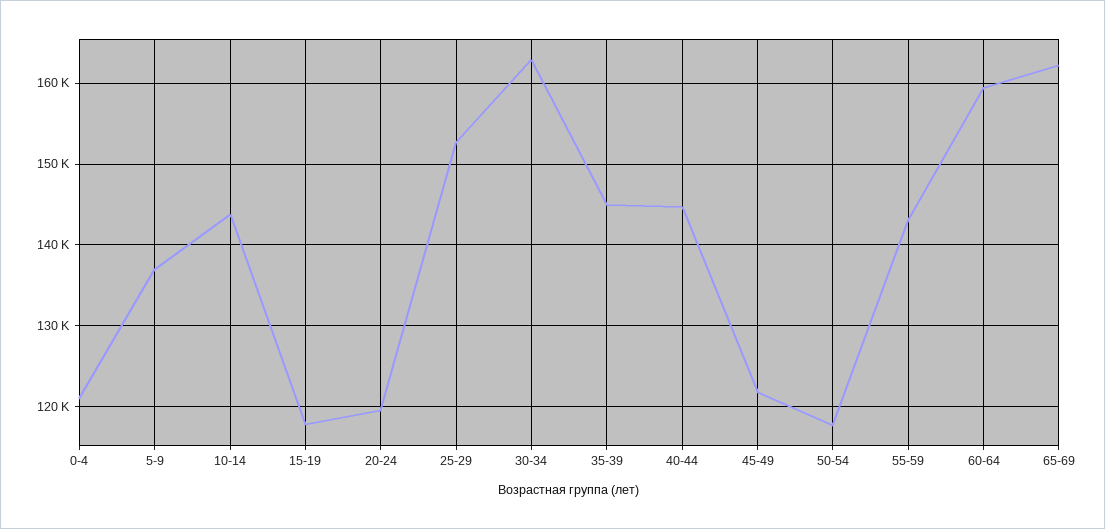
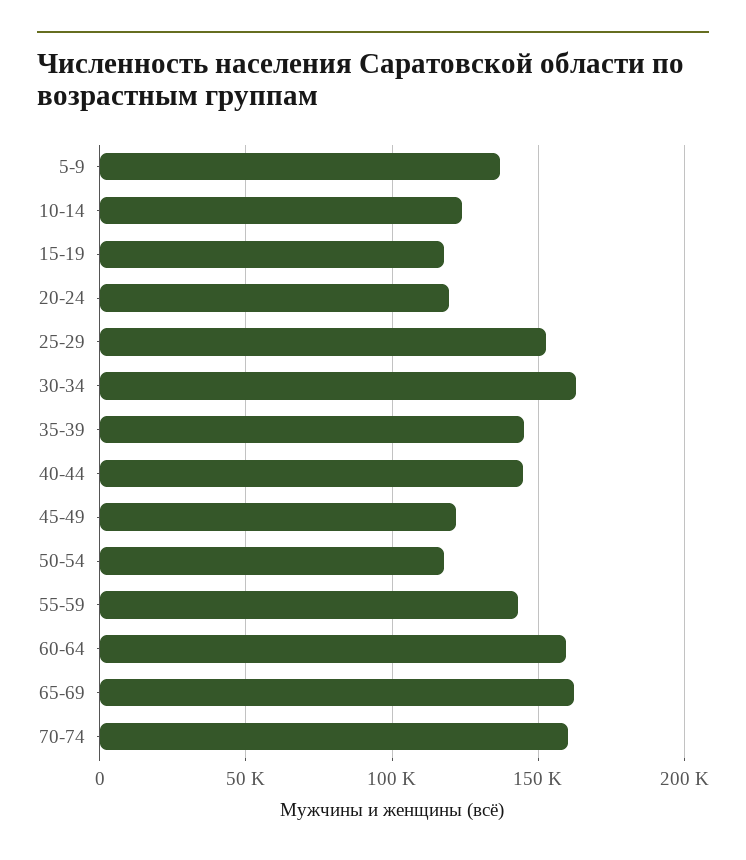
0-4: 121000 -> none
10-14: 144000 -> 125000
70-74: none -> 160000

